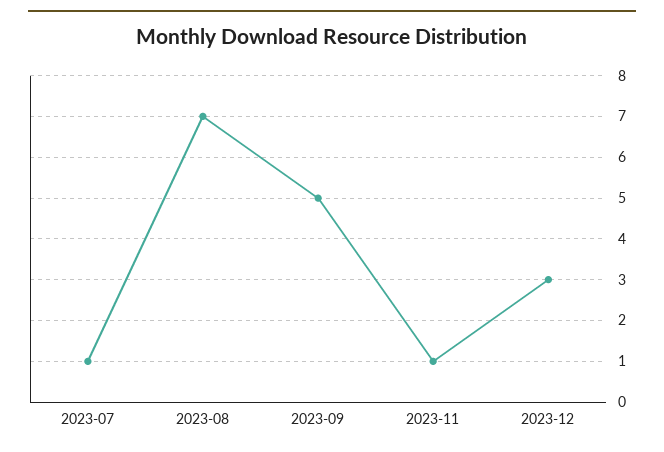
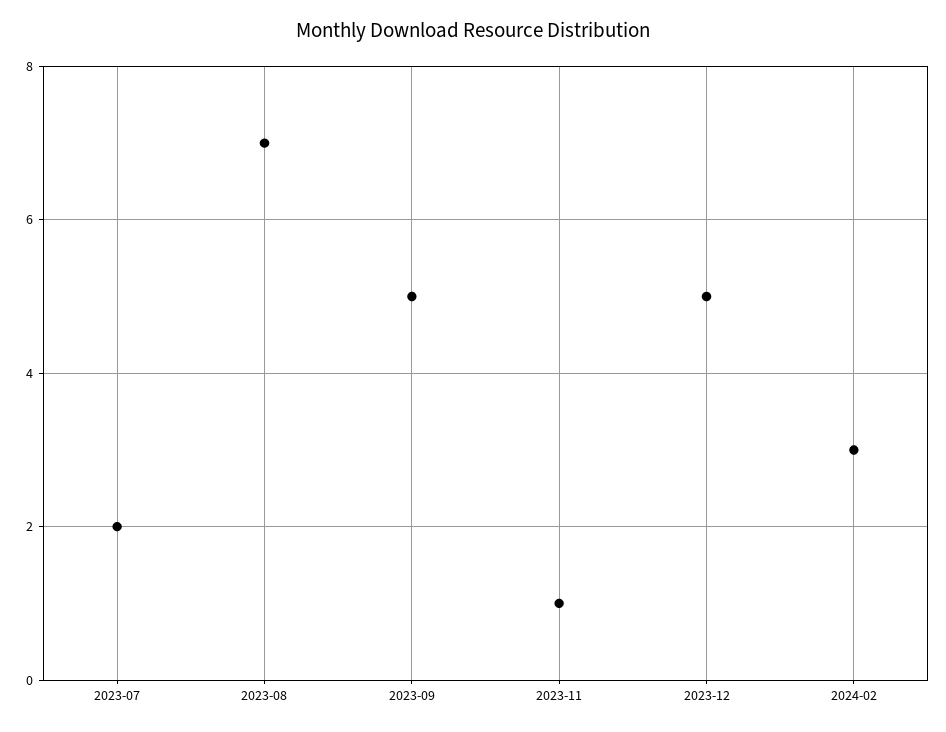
2023-07: 1 -> 2
2023-12: 3 -> 5
2024-02: none -> 3

